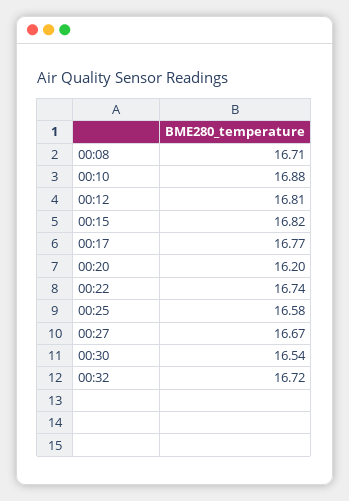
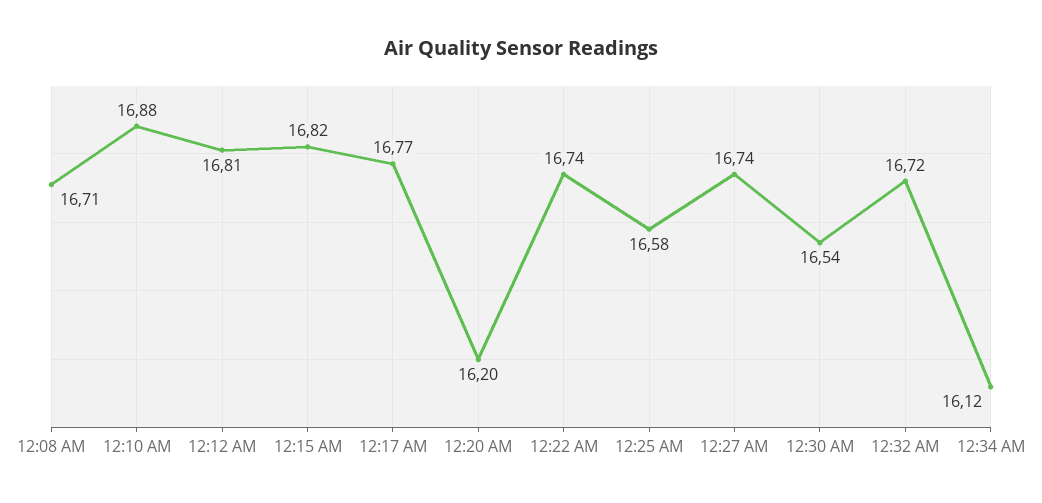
00:27: 16.67 -> 16.74
12:34 AM: none -> 16.12

